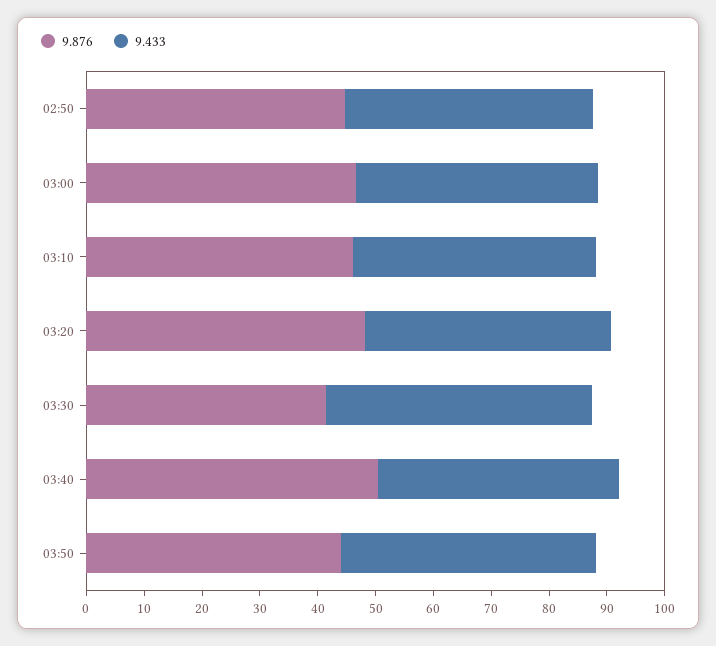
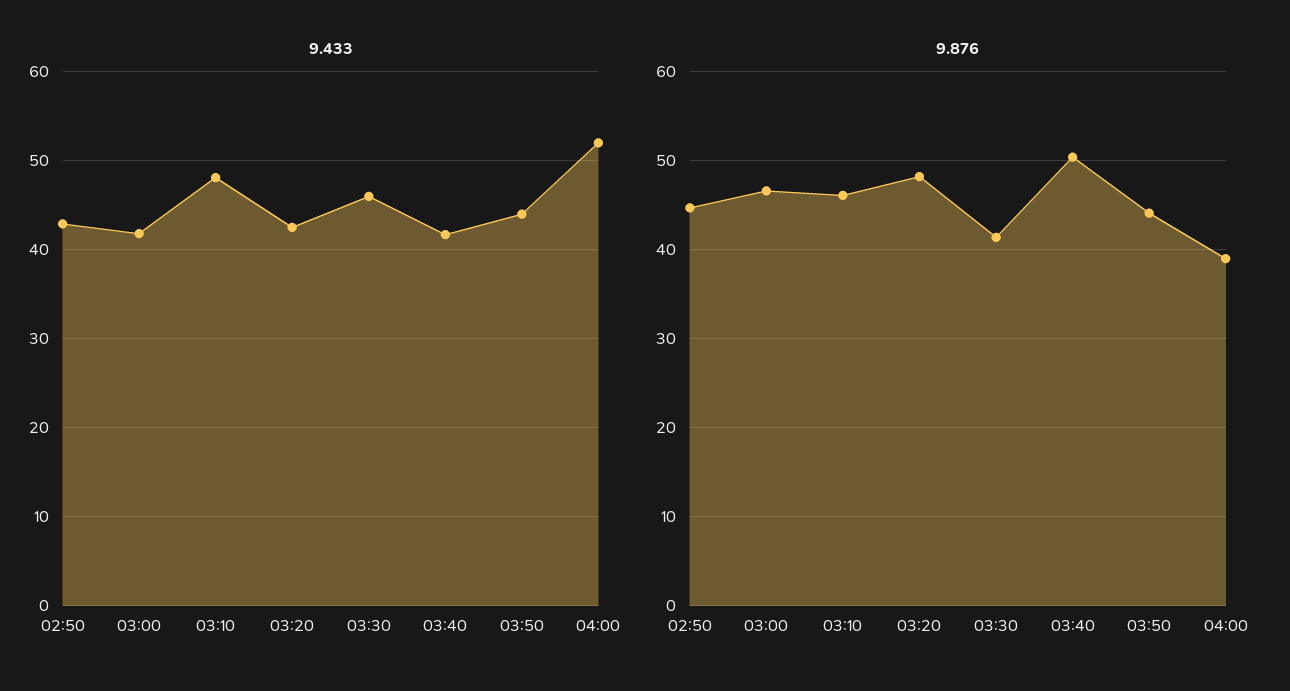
9.433, 03:10: 42 -> 48
9.433, 04:00: none -> 52
9.876, 04:00: none -> 39

